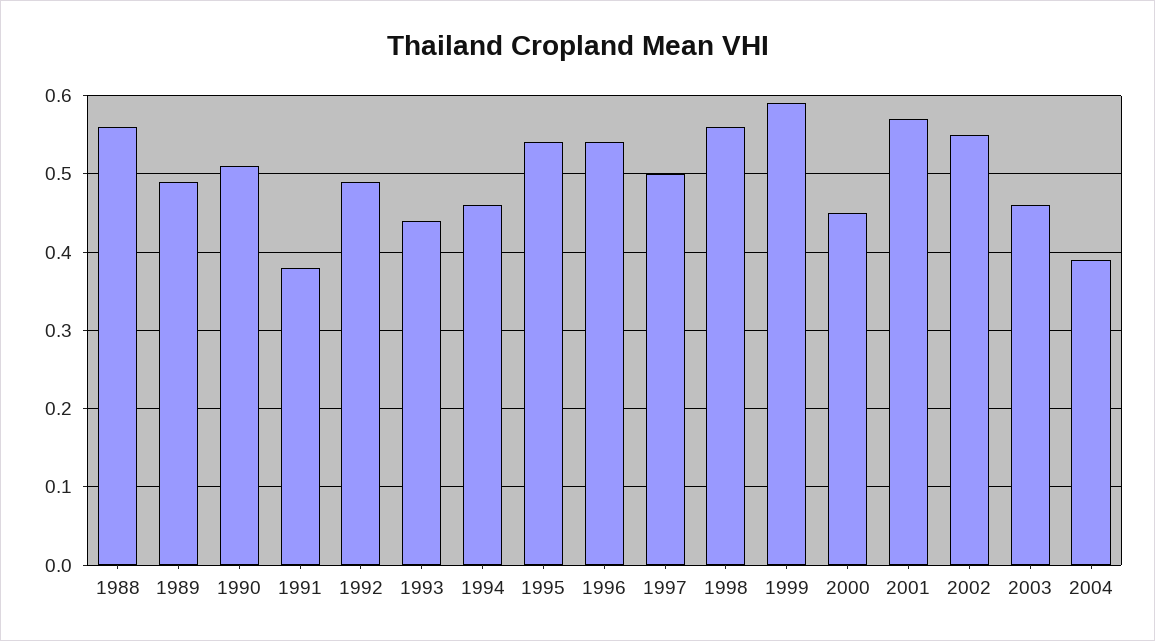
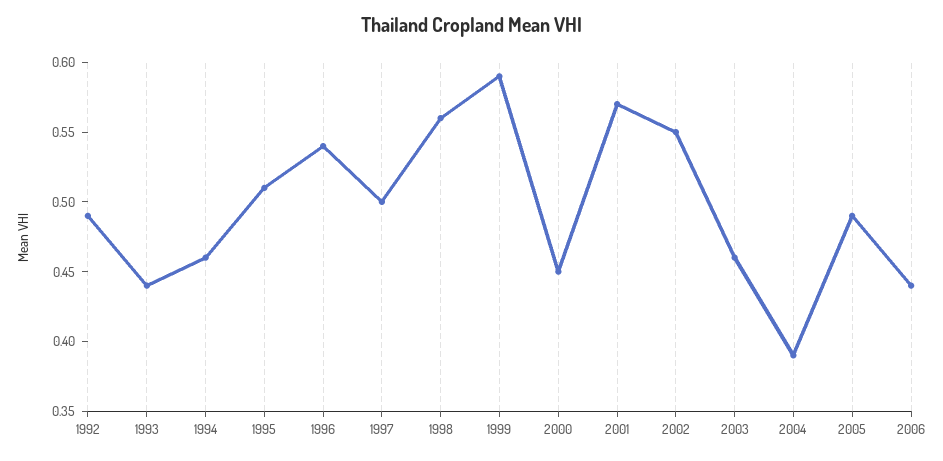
1988: 0.56 -> none
1989: 0.49 -> none
1990: 0.51 -> none
1991: 0.38 -> none
1995: 0.54 -> 0.51
2005: none -> 0.49
2006: none -> 0.44

